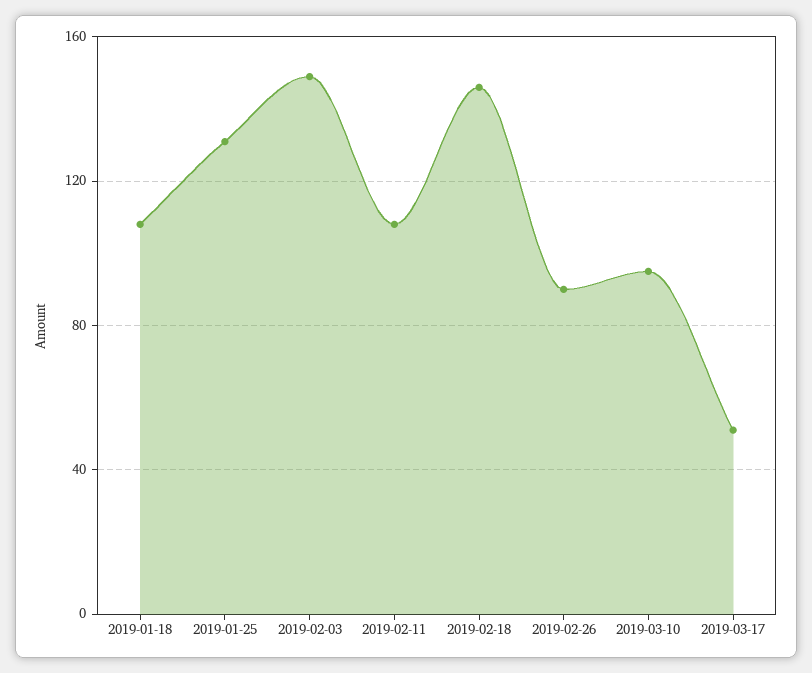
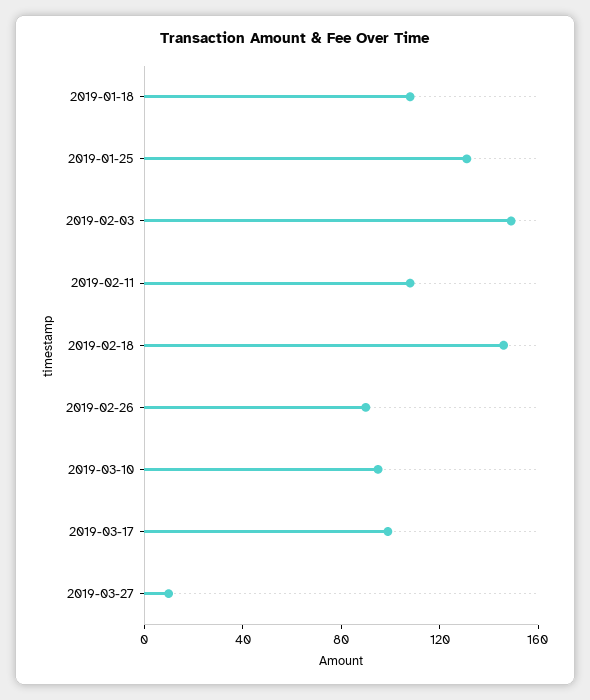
2019-03-17: 50 -> 100
2019-03-27: none -> 10

